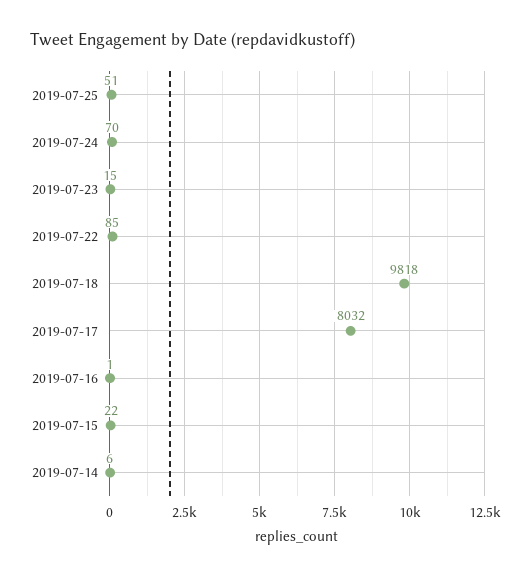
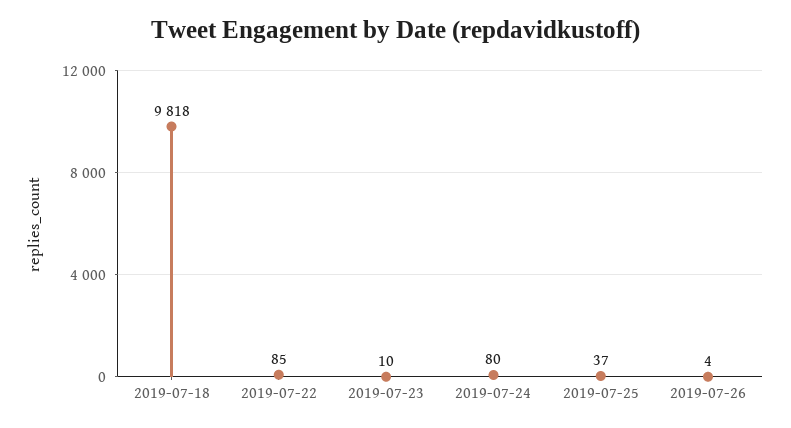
2019-07-25: 51 -> 37
2019-07-24: 70 -> 80
2019-07-23: 15 -> 10
2019-07-17: 8032 -> none
2019-07-16: 1 -> none
2019-07-15: 22 -> none
2019-07-14: 6 -> none
2019-07-26: none -> 4

